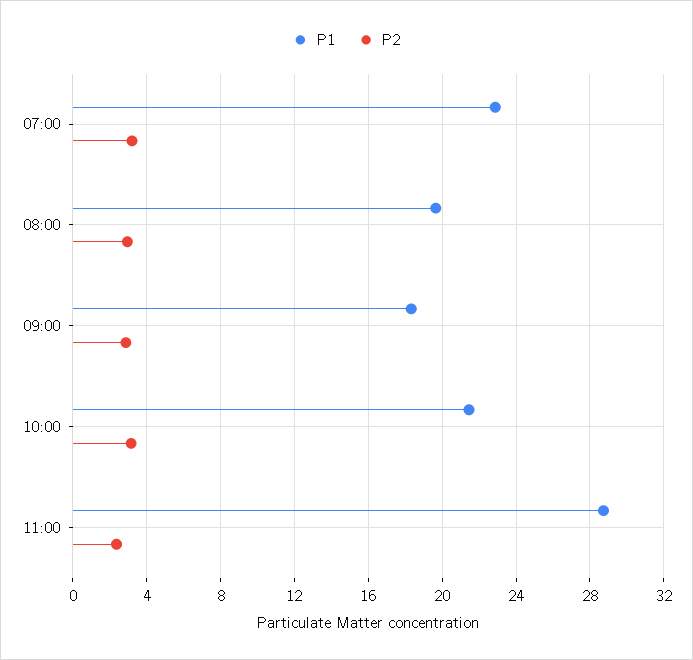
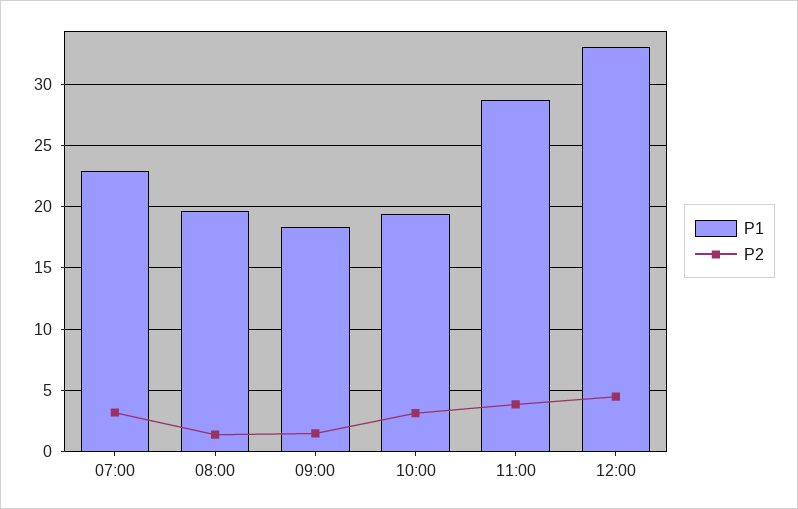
P2, 08:00: 3 -> 1.5
P2, 09:00: 3 -> 1.5
P1, 10:00: 21.5 -> 19.5
P2, 11:00: 2.5 -> 4
P1, 12:00: none -> 33
P2, 12:00: none -> 4.5

